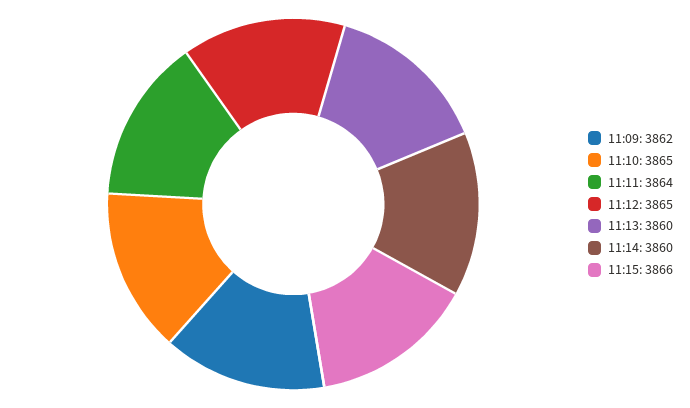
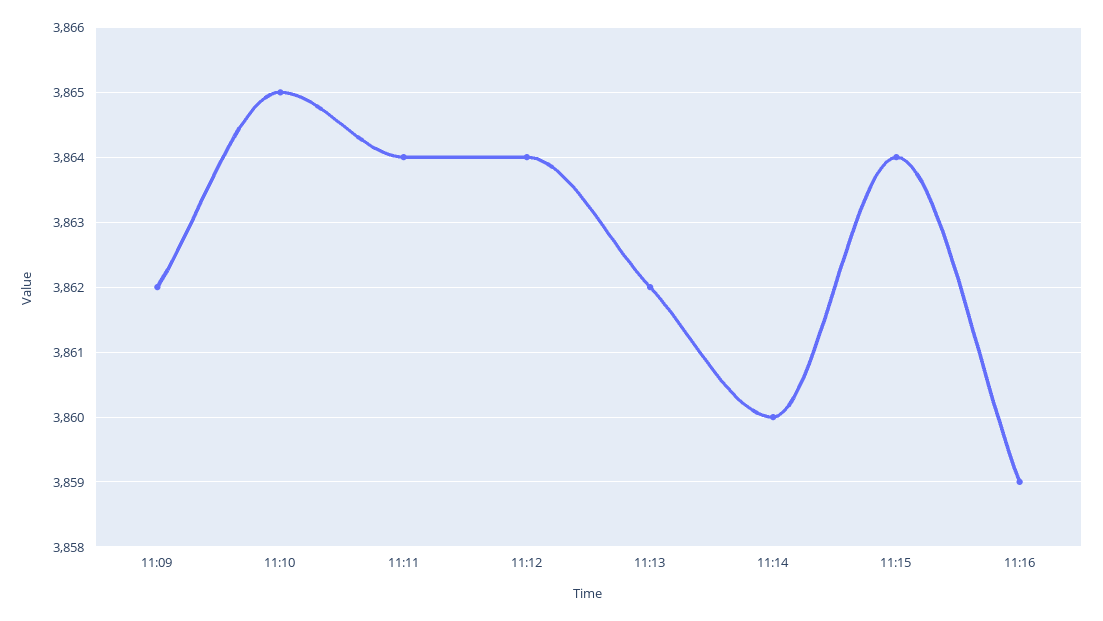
11:12: 3865 -> 3864
11:13: 3860 -> 3862
11:15: 3866 -> 3864
11:16: none -> 3859

